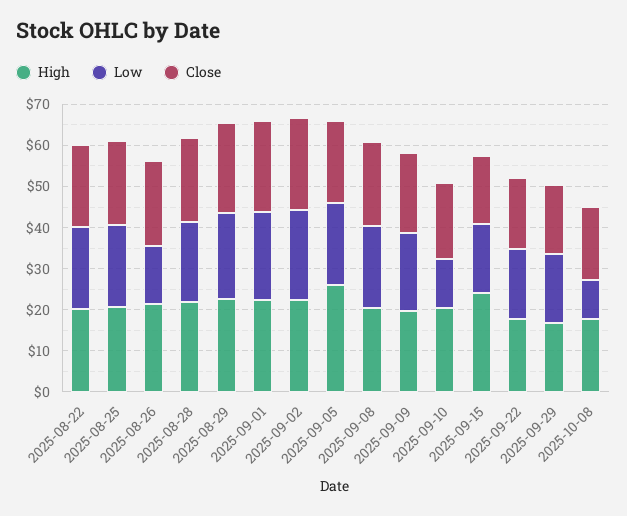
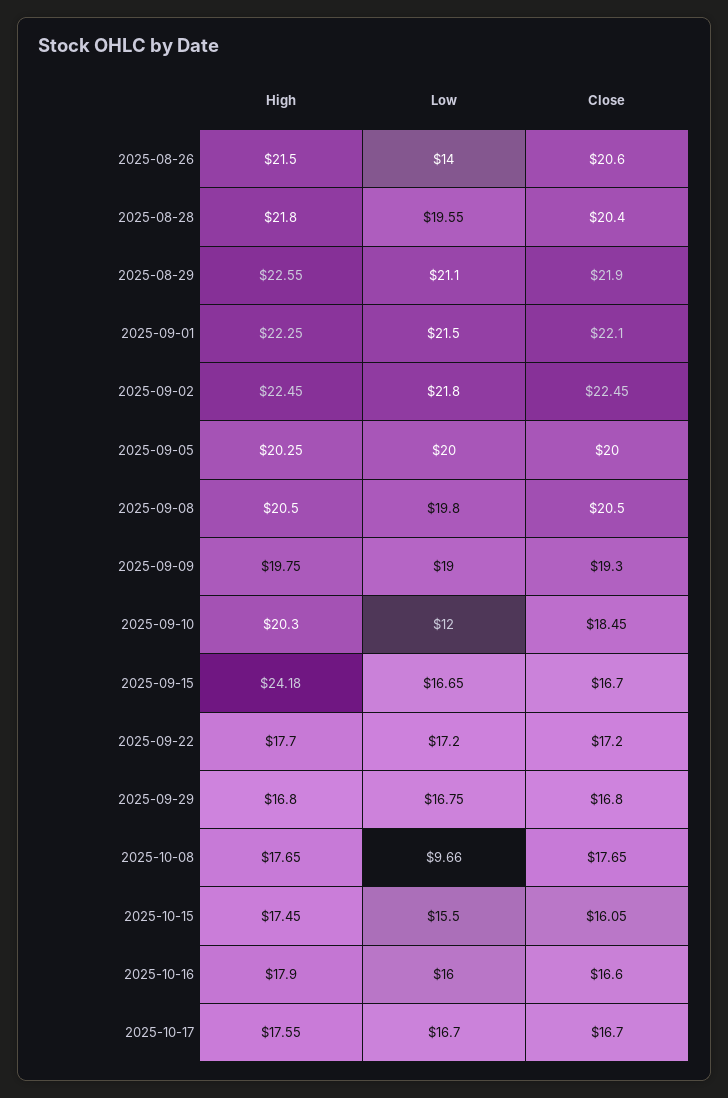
High, 2025-08-22: 20 -> none
Low, 2025-08-22: 20 -> none
Close, 2025-08-22: 20 -> none
High, 2025-08-25: 20 -> none
Low, 2025-08-25: 20 -> none
Close, 2025-08-25: 20 -> none
High, 2025-09-05: 26 -> 20.25
High, 2025-10-15: none -> 17.45
Low, 2025-10-15: none -> 15.5
Close, 2025-10-15: none -> 16.05
High, 2025-10-16: none -> 17.9
Low, 2025-10-16: none -> 16
Close, 2025-10-16: none -> 16.6
High, 2025-10-17: none -> 17.55
Low, 2025-10-17: none -> 16.7
Close, 2025-10-17: none -> 16.7

